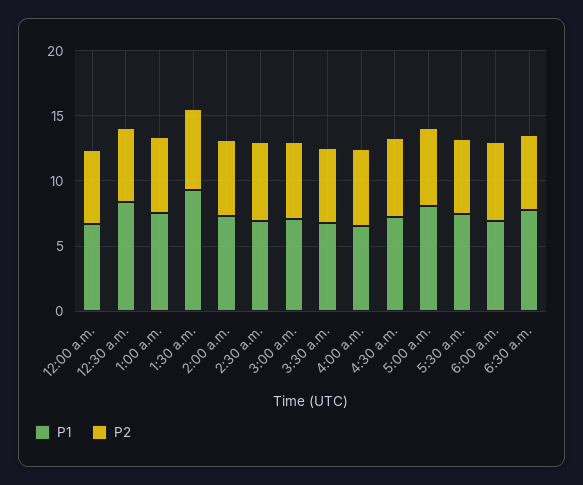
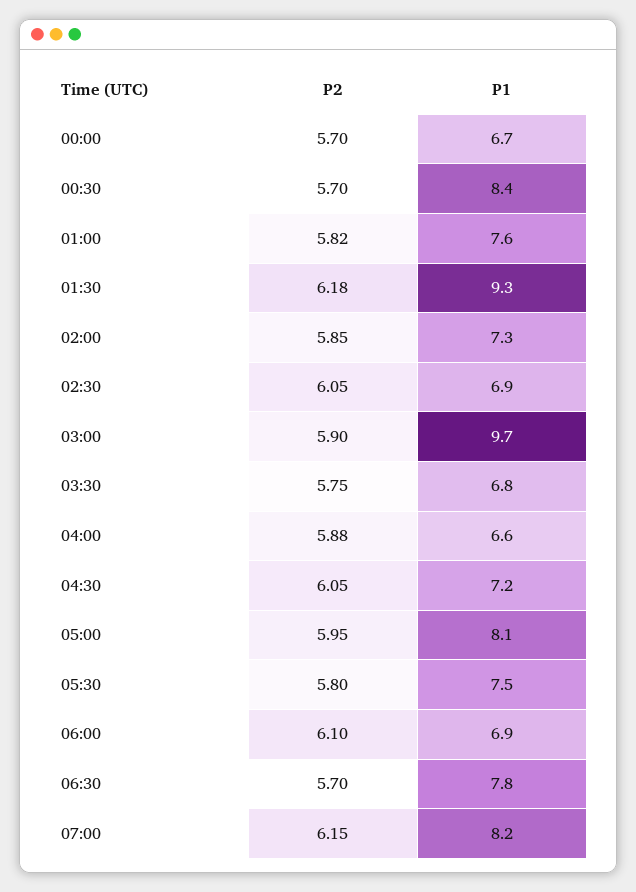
P1, 3:00 a.m.: 7 -> 9.7
P2, 07:00: none -> 6.15
P1, 07:00: none -> 8.2

